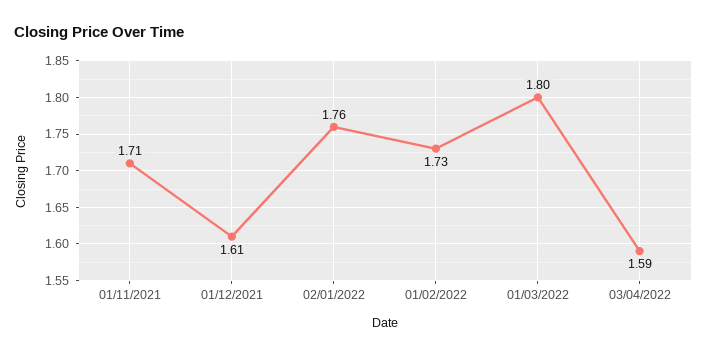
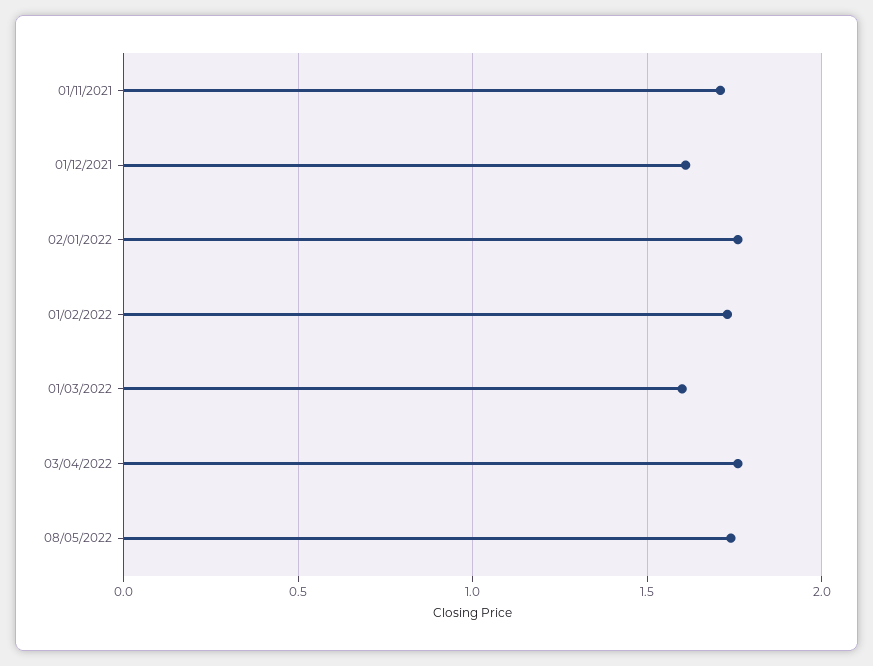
01/03/2022: 1.8 -> 1.6
03/04/2022: 1.59 -> 1.75
08/05/2022: none -> 1.75

